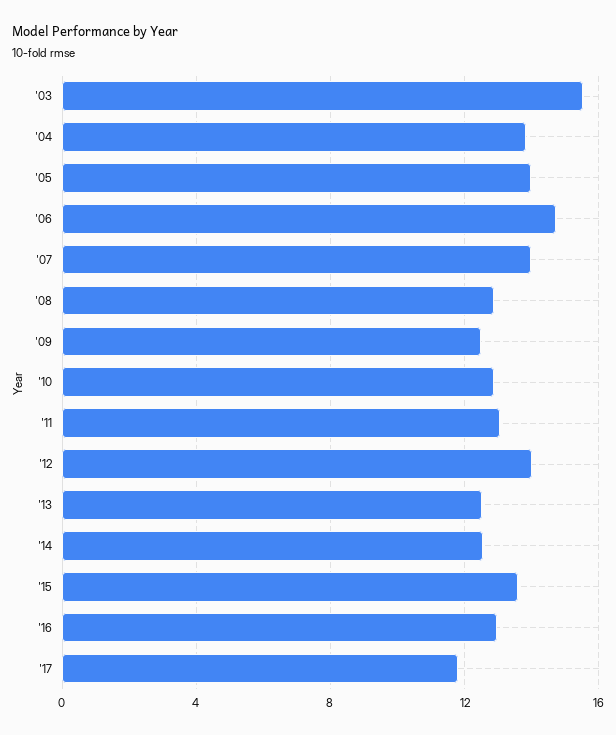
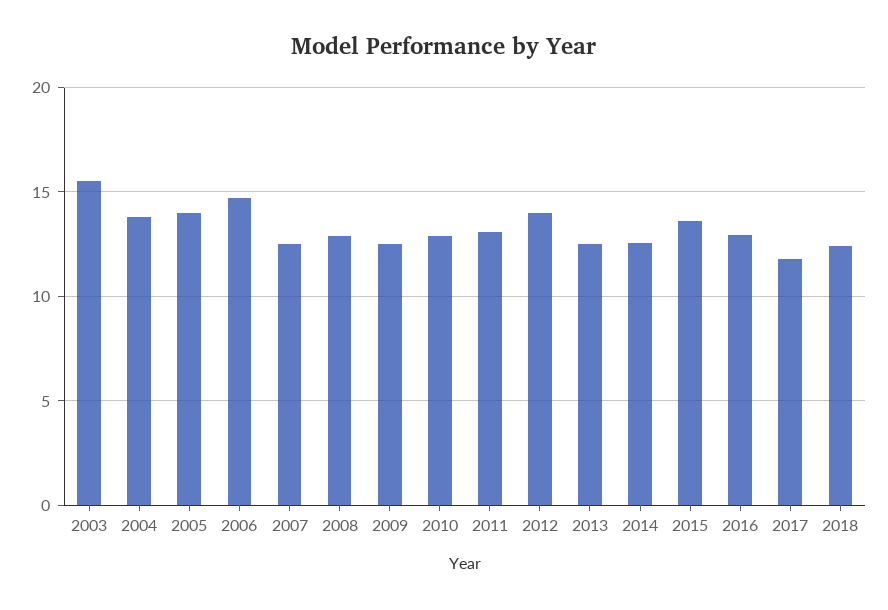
'07: 14 -> 12.5
2018: none -> 12.5

